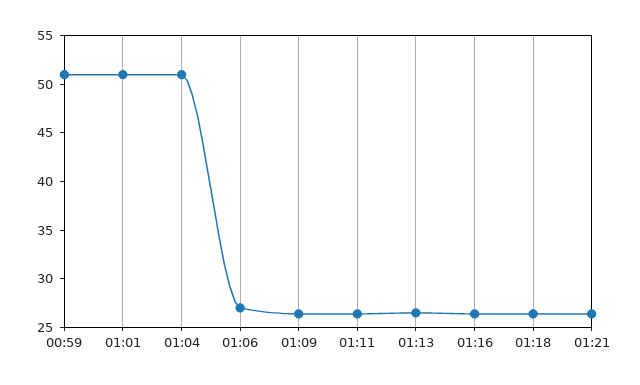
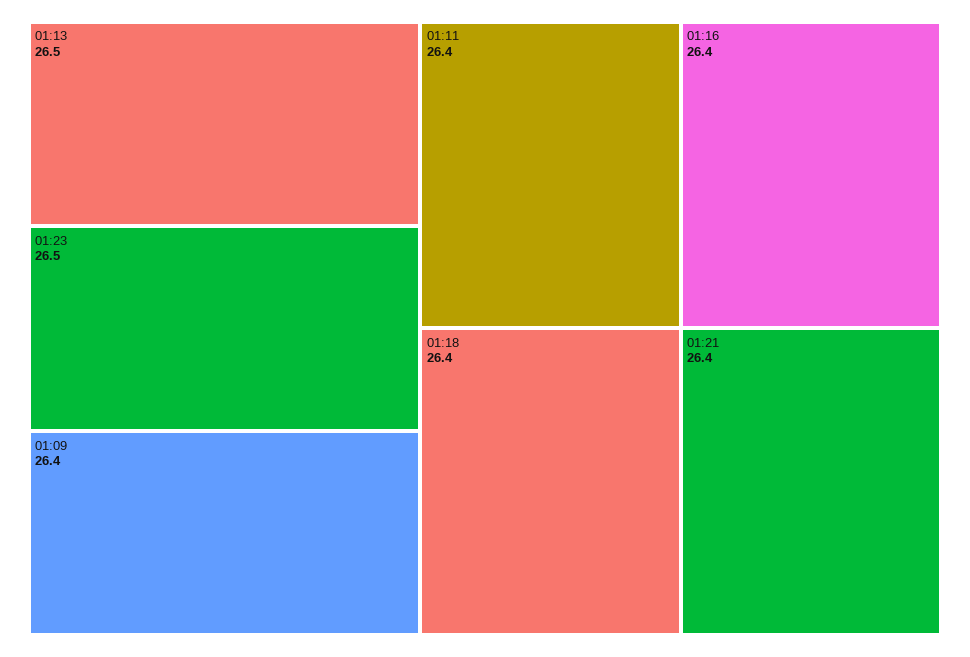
00:59: 51 -> none
01:01: 51 -> none
01:04: 51 -> none
01:06: 27 -> none
01:23: none -> 26.5

